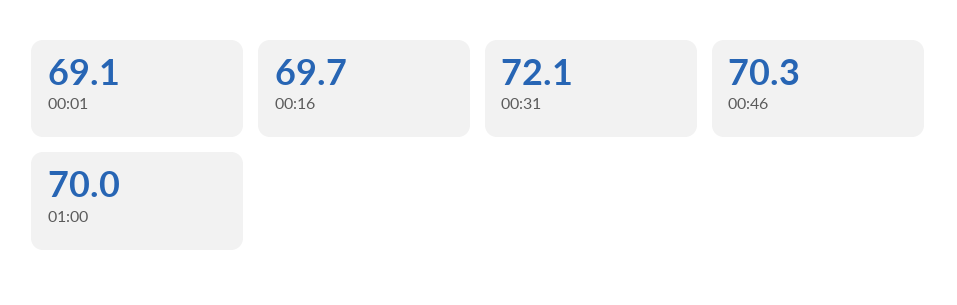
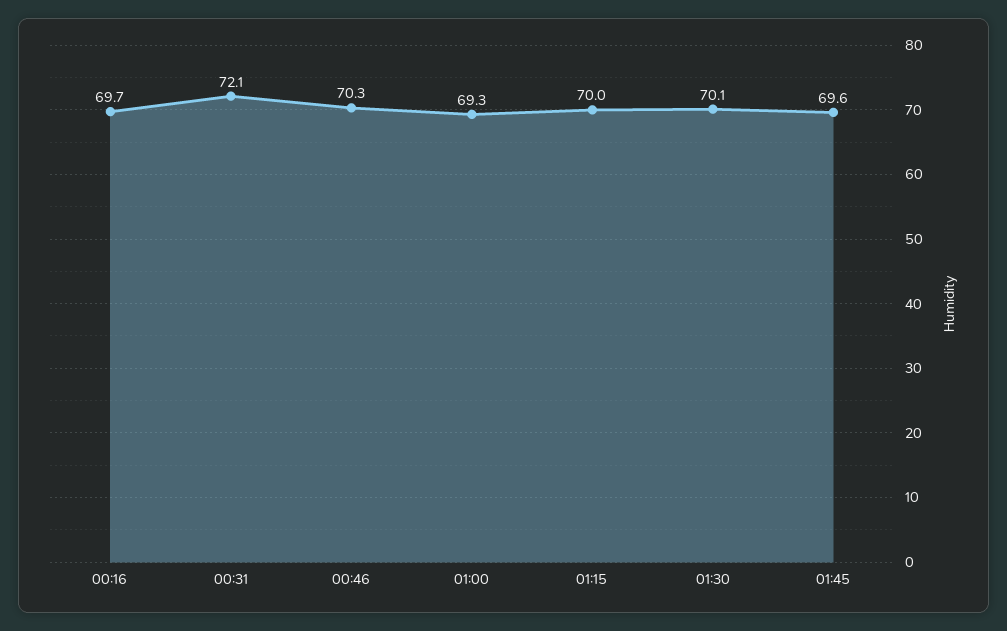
00:01: 69.1 -> none
01:00: 70 -> 69.3
01:15: none -> 70
01:30: none -> 70.1
01:45: none -> 69.6

